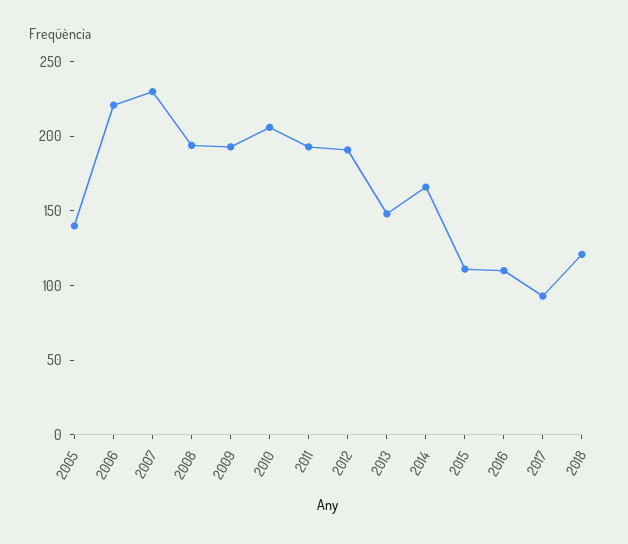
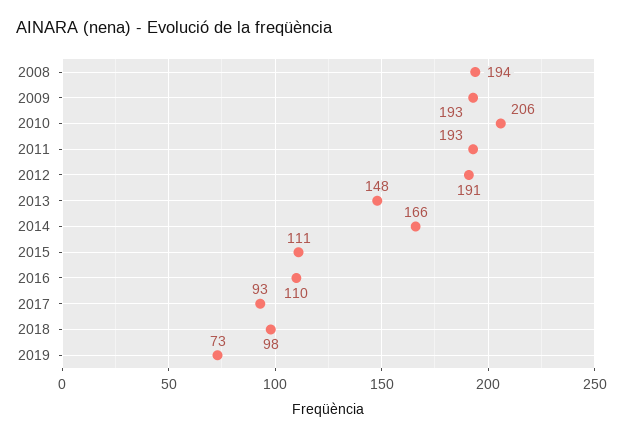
2005: 140 -> none
2006: 220 -> none
2007: 230 -> none
2018: 120 -> 98
2019: none -> 73

